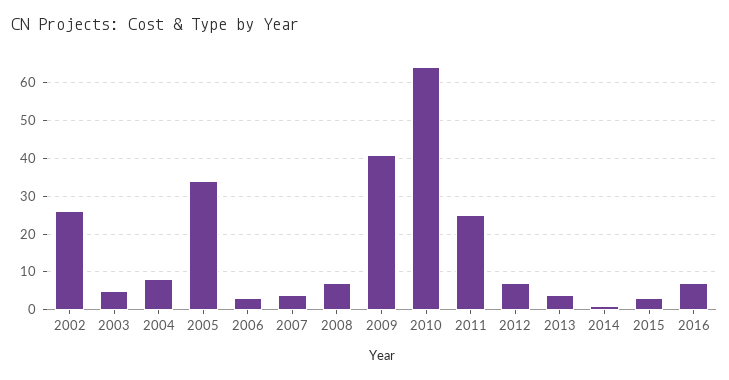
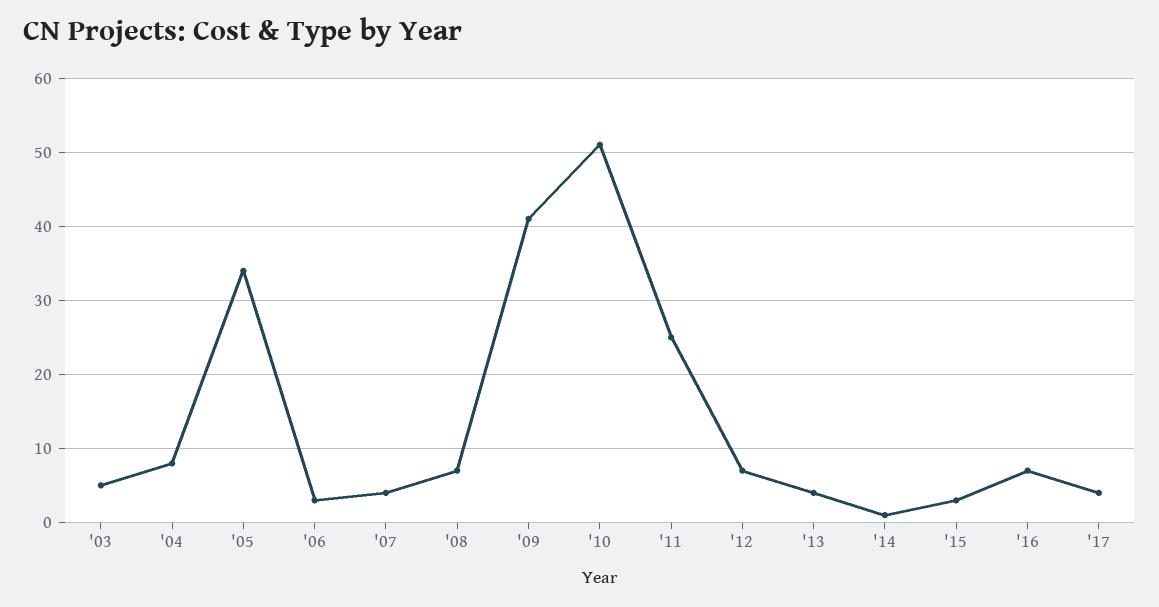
2002: 25 -> none
2010: 65 -> 51
'17: none -> 4

